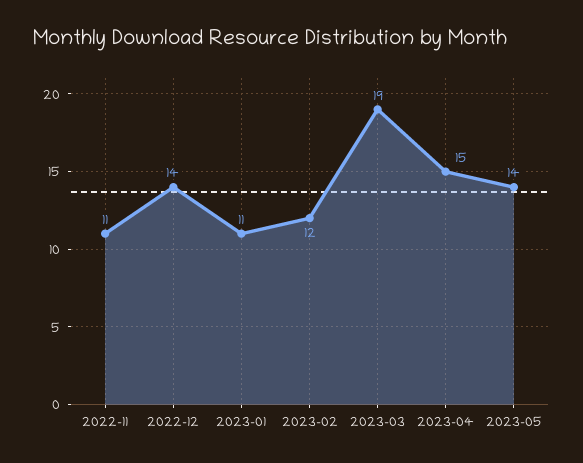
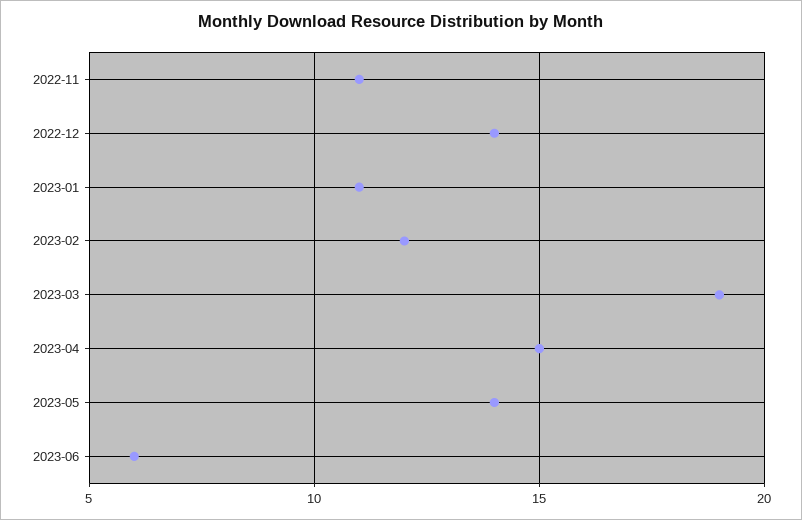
2023-06: none -> 6

